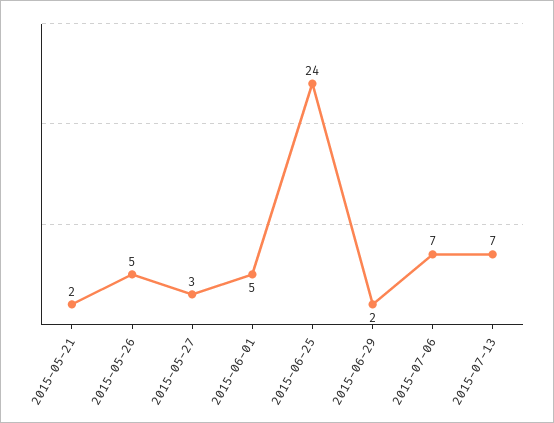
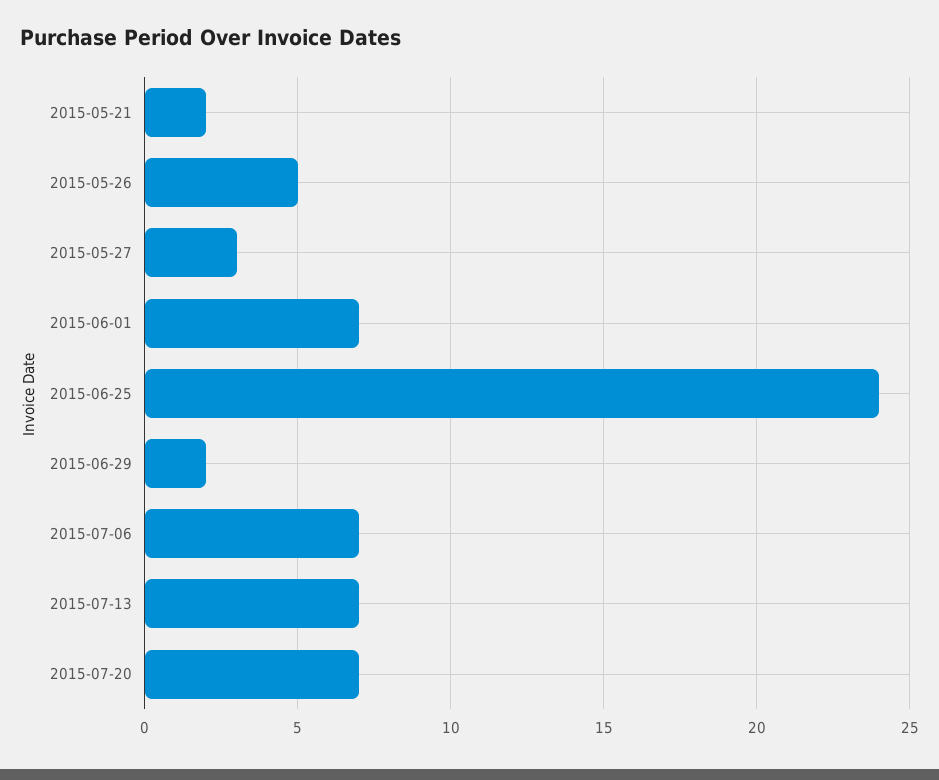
2015-06-01: 5 -> 7
2015-07-20: none -> 7

